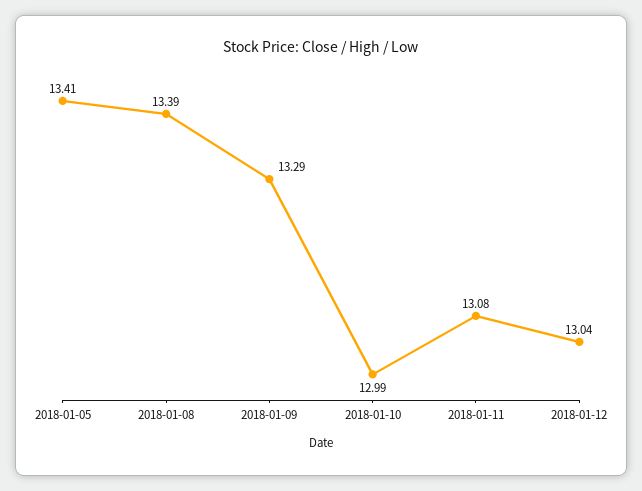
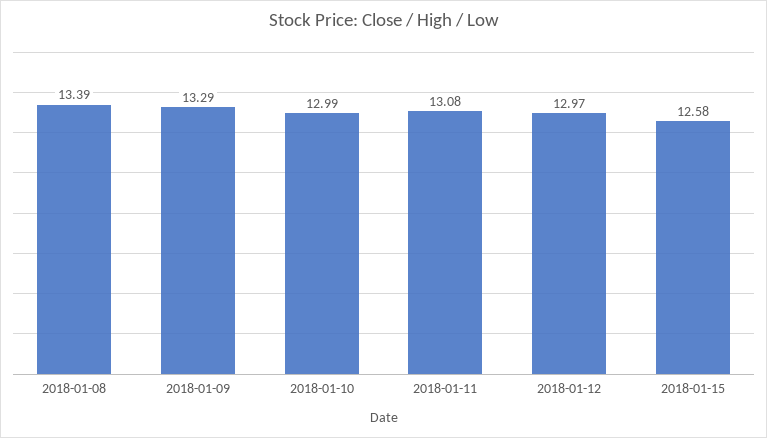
2018-01-05: 13.41 -> none
2018-01-12: 13.04 -> 12.97
2018-01-15: none -> 12.58

